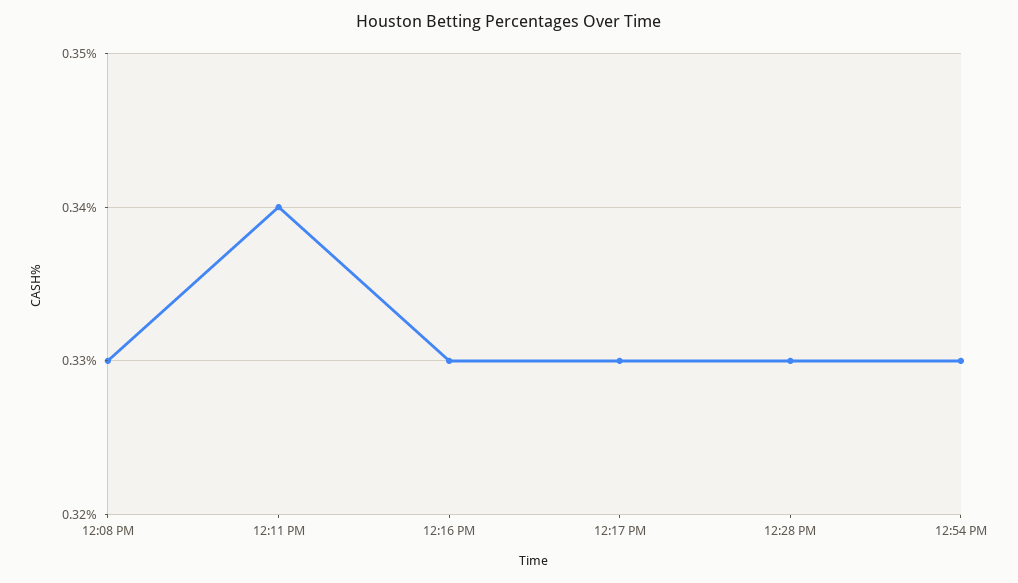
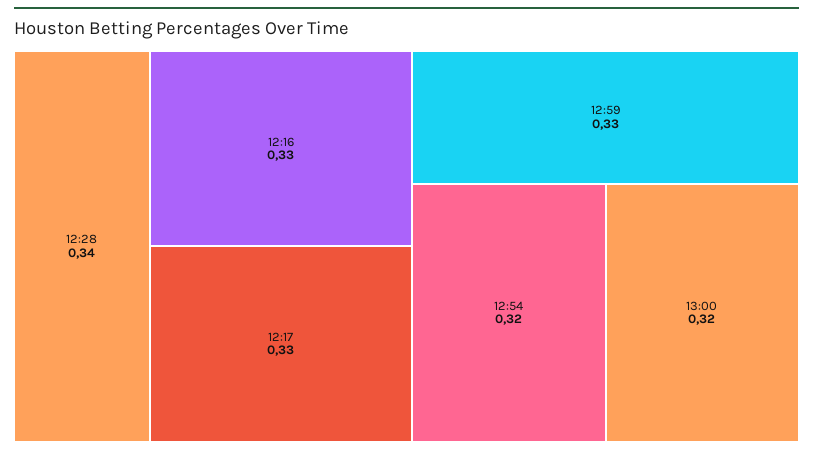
12:08 PM: 0.33 -> none
12:11 PM: 0.34 -> none
12:28 PM: 0.33 -> 0.34
12:54 PM: 0.33 -> 0.32
12:59: none -> 0.33
13:00: none -> 0.32

